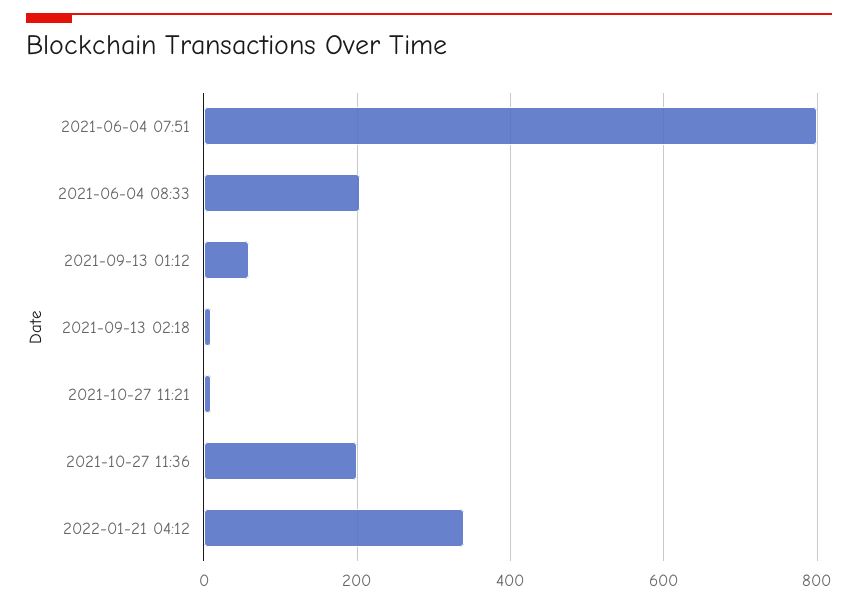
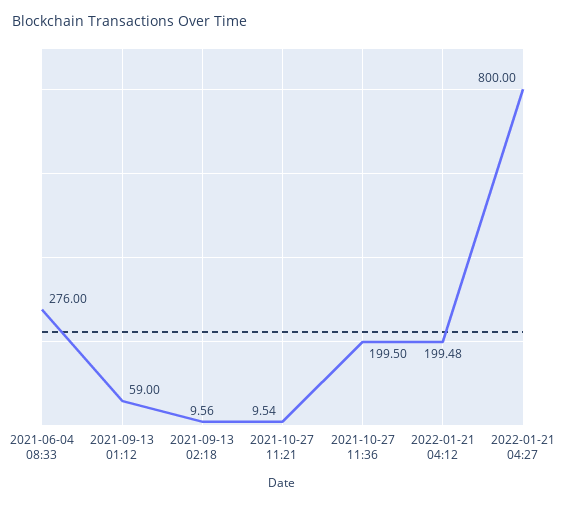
2021-06-04 07:51: 800 -> none
2021-06-04 08:33: 200 -> 276
2022-01-21 04:12: 340 -> 199.48
2022-01-21 04:27: none -> 800

